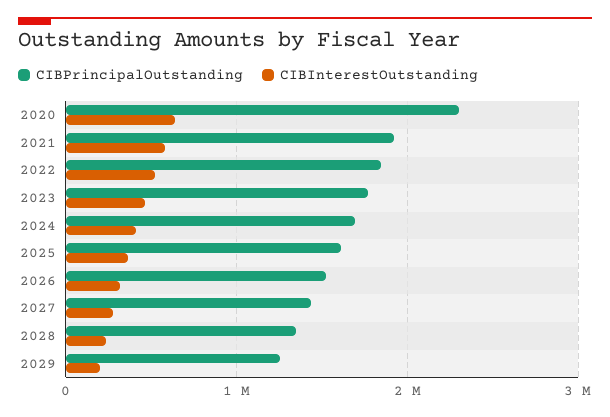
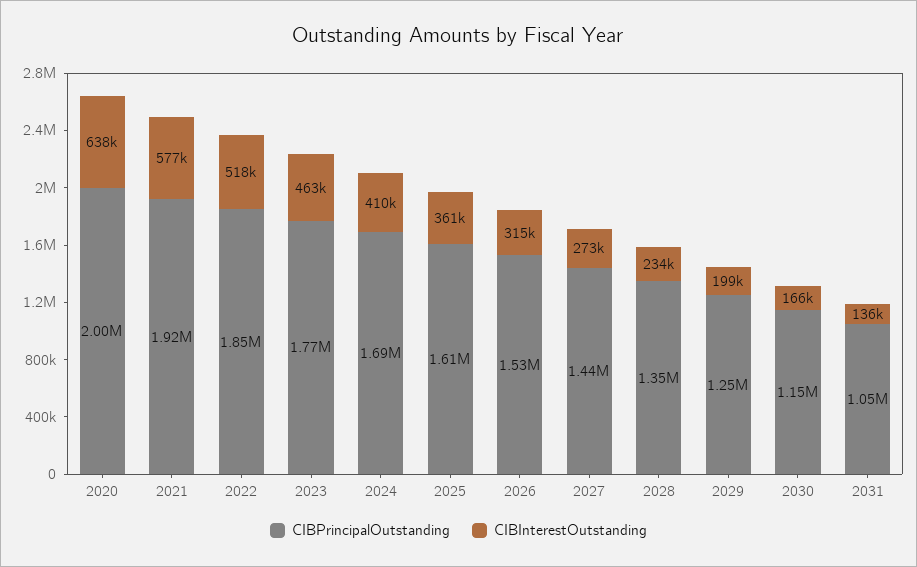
CIBPrincipalOutstanding, 2020: 2300000 -> 2000000
CIBPrincipalOutstanding, 2030: none -> 1150000
CIBInterestOutstanding, 2030: none -> 166000
CIBPrincipalOutstanding, 2031: none -> 1050000
CIBInterestOutstanding, 2031: none -> 136000

